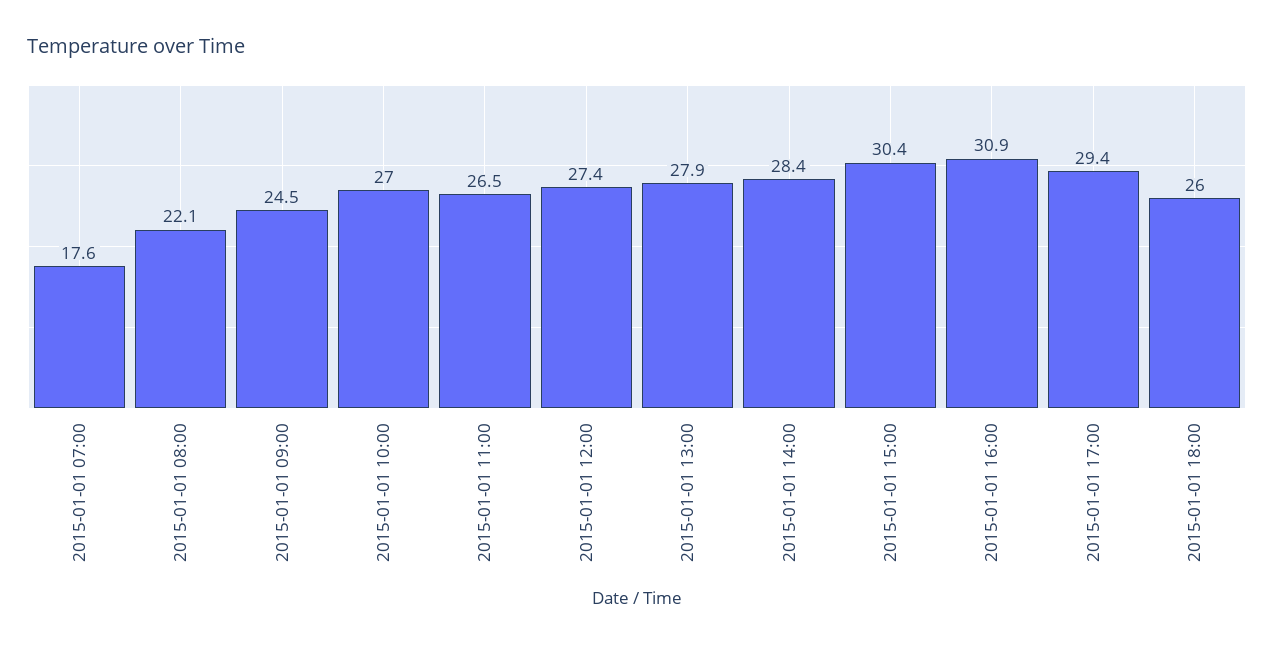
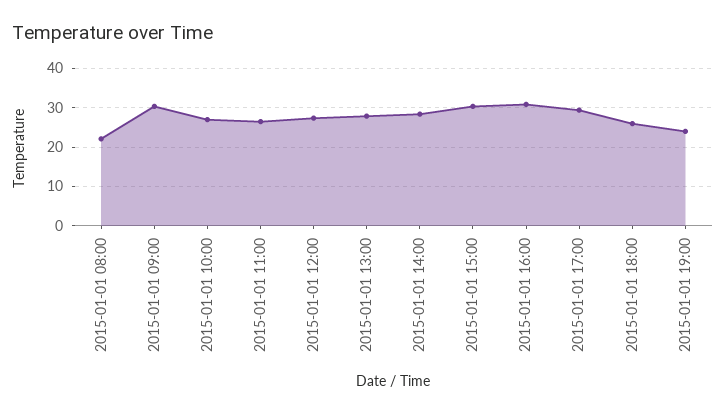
2015-01-01 07:00: 17.6 -> none
2015-01-01 09:00: 24.5 -> 30
2015-01-01 19:00: none -> 24

